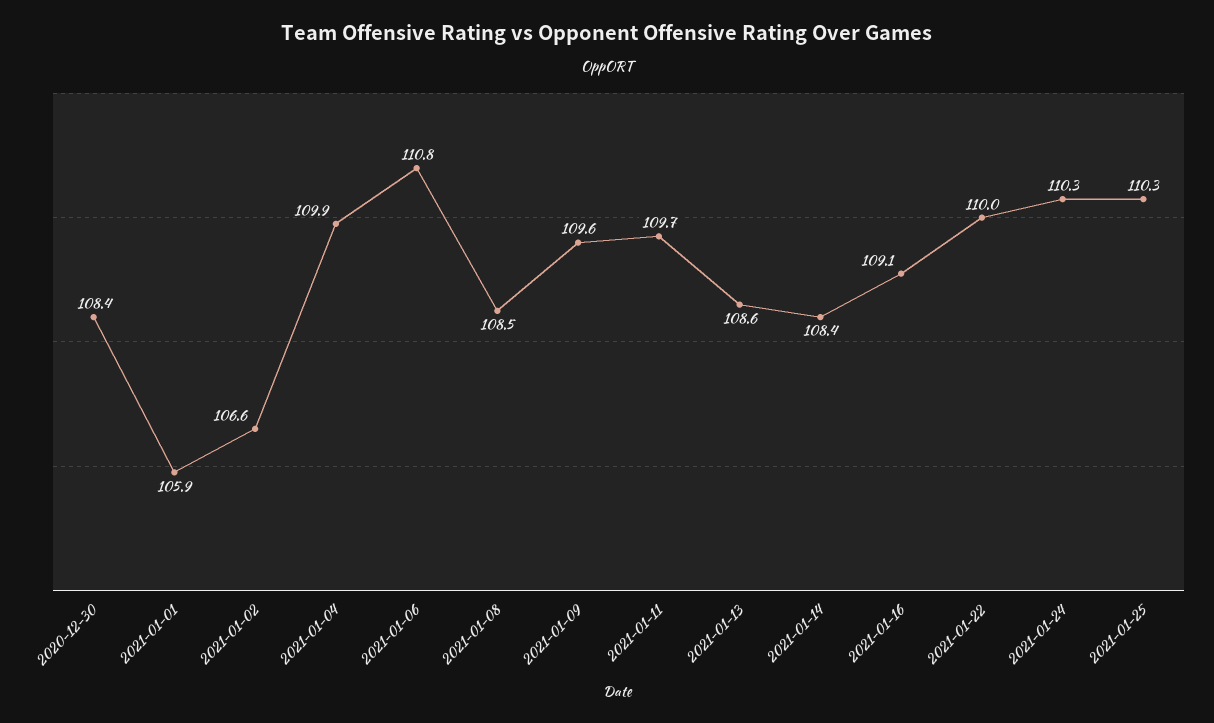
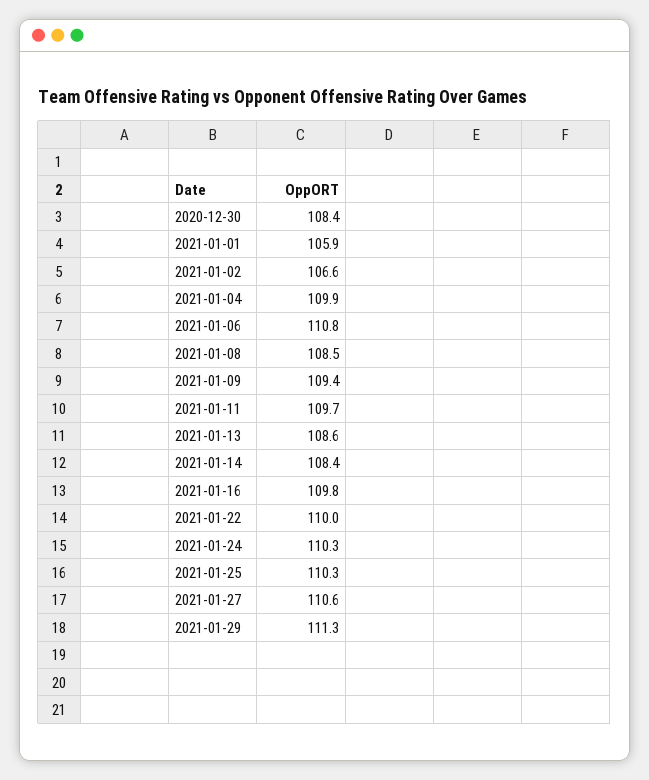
2021-01-09: 109.6 -> 109.4
2021-01-16: 109.1 -> 109.8
2021-01-27: none -> 110.6
2021-01-29: none -> 111.3

